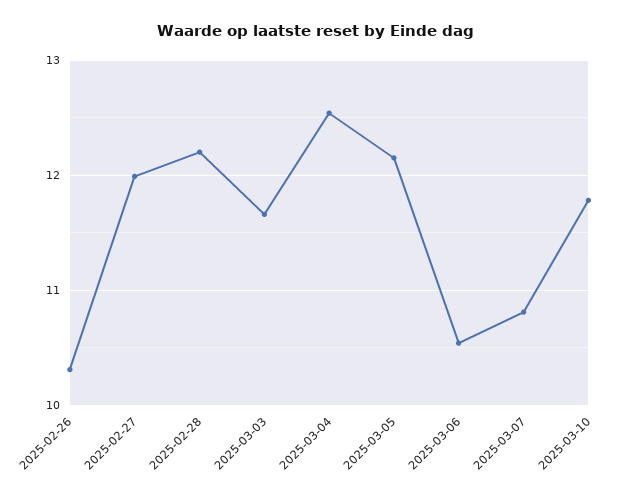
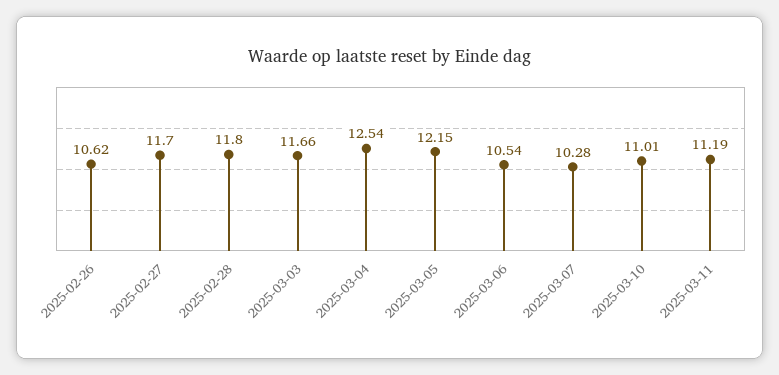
2025-02-26: 10.3 -> 10.62
2025-02-27: 12 -> 11.7
2025-02-28: 12.2 -> 11.8
2025-03-07: 10.8 -> 10.28
2025-03-10: 11.8 -> 11.01
2025-03-11: none -> 11.19

